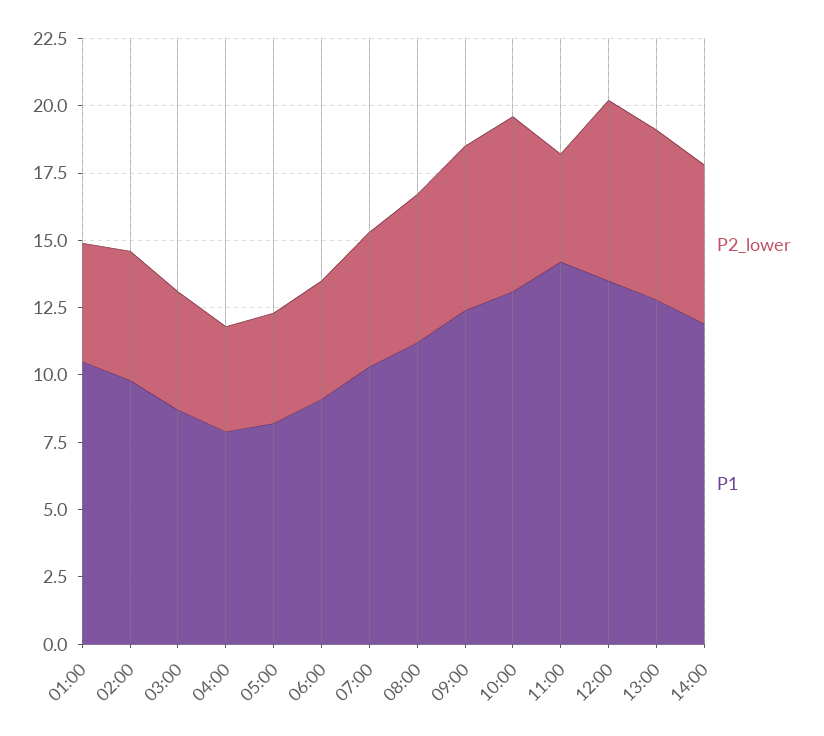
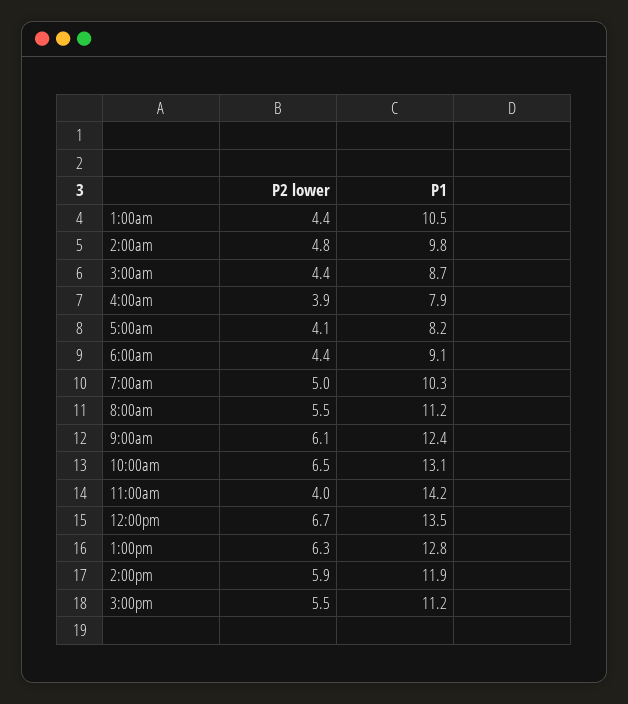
P2_lower, 3:00pm: none -> 5.5
P1, 3:00pm: none -> 11.2

